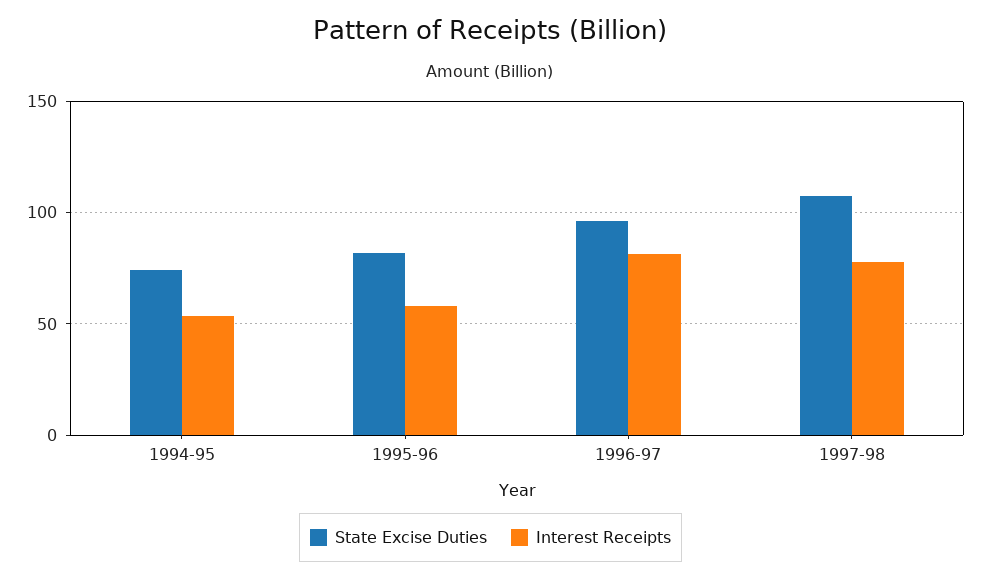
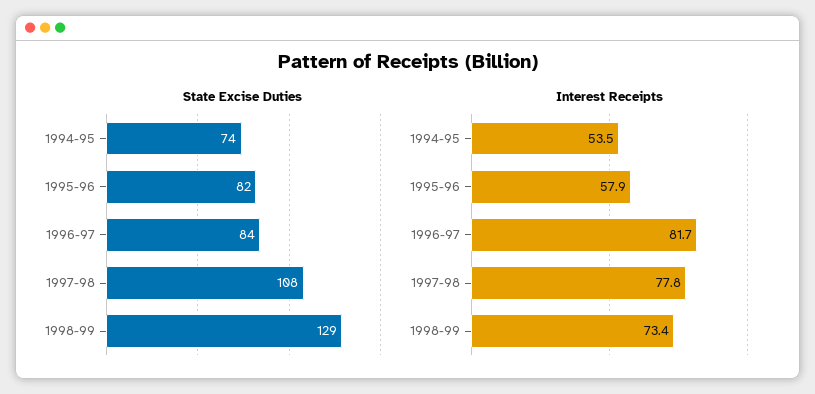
State Excise Duties, 1996-97: 95 -> 84
State Excise Duties, 1998-99: none -> 129
Interest Receipts, 1998-99: none -> 73.4

